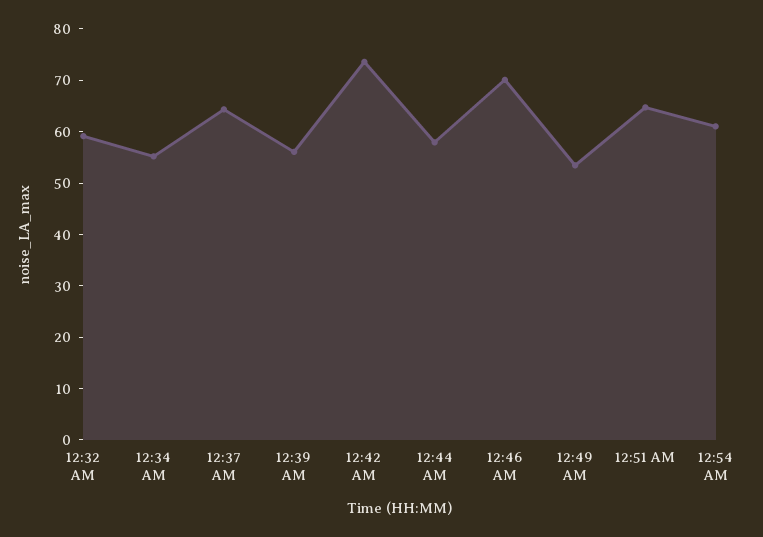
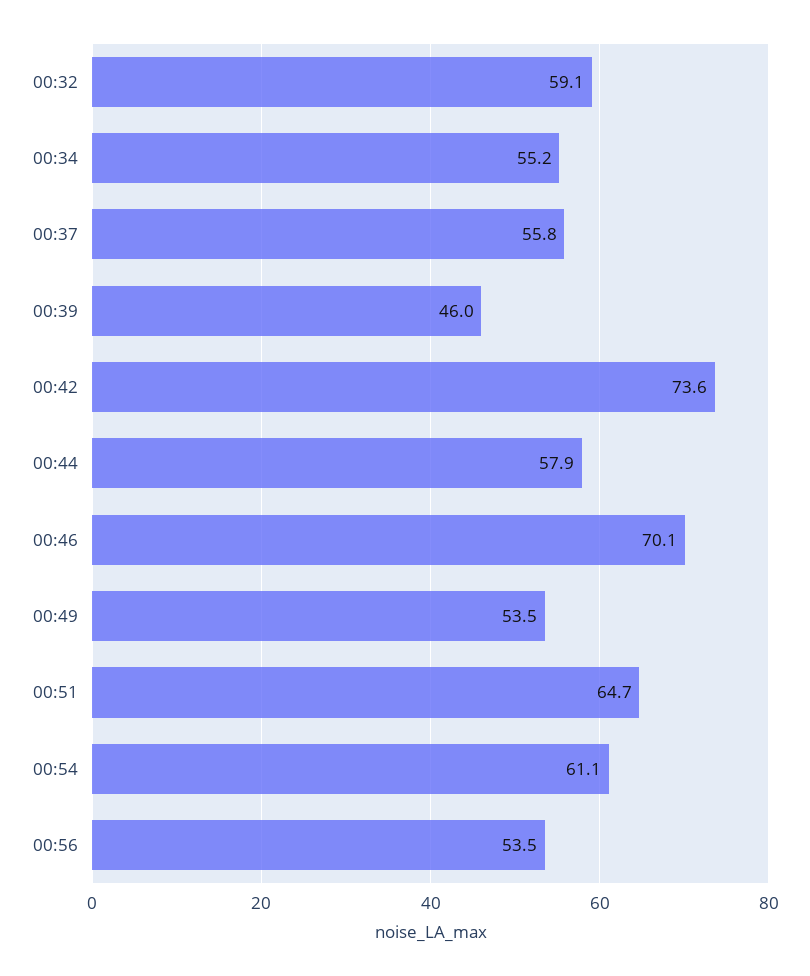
12:37 AM: 64 -> 55.8
12:39 AM: 56 -> 46
00:56: none -> 53.5

